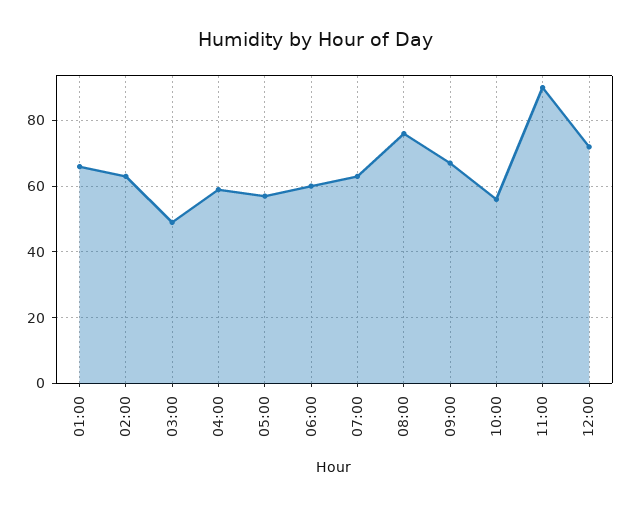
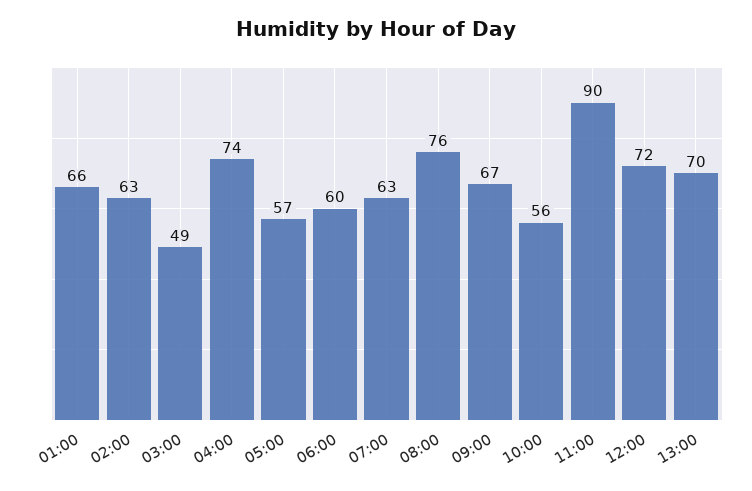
04:00: 60 -> 74
13:00: none -> 70

